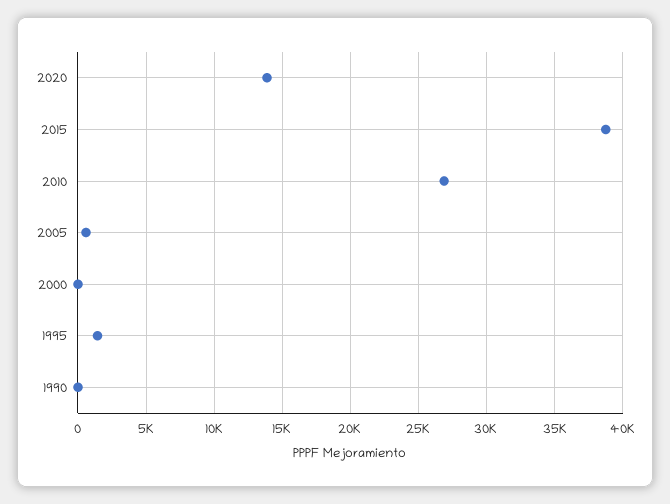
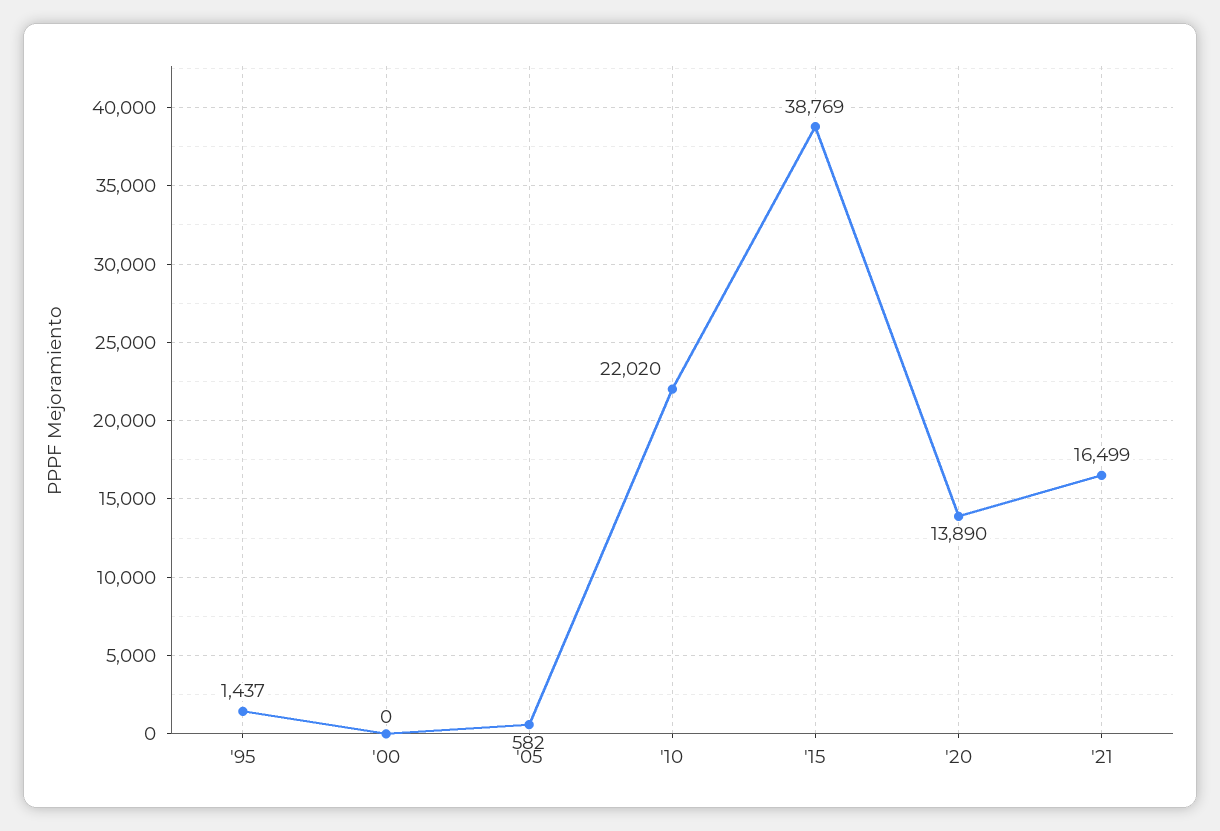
2010: 27000 -> 22020
1990: 0 -> none
'21: none -> 16499

